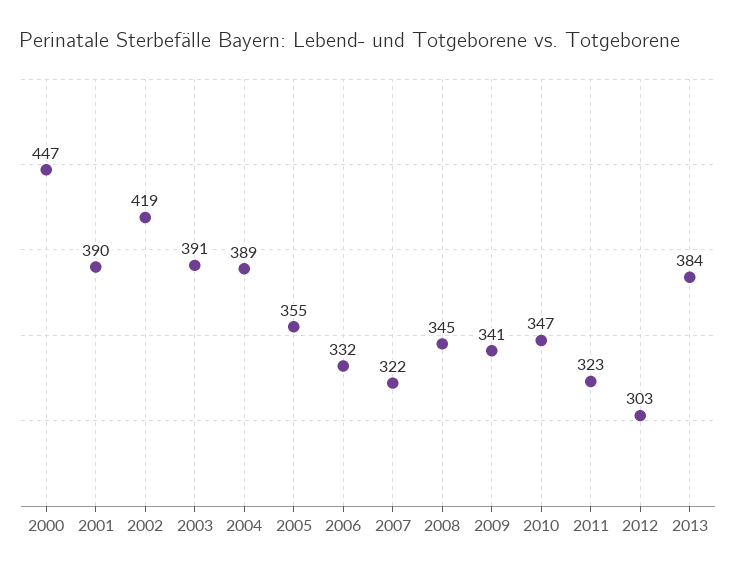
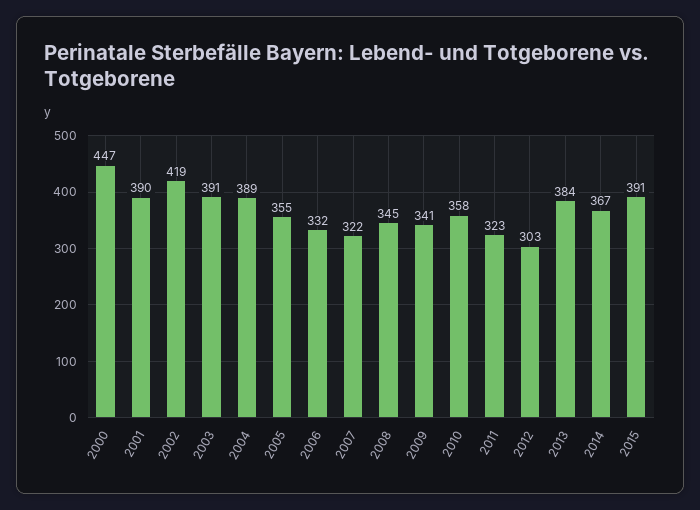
2010: 347 -> 358
2014: none -> 367
2015: none -> 391

